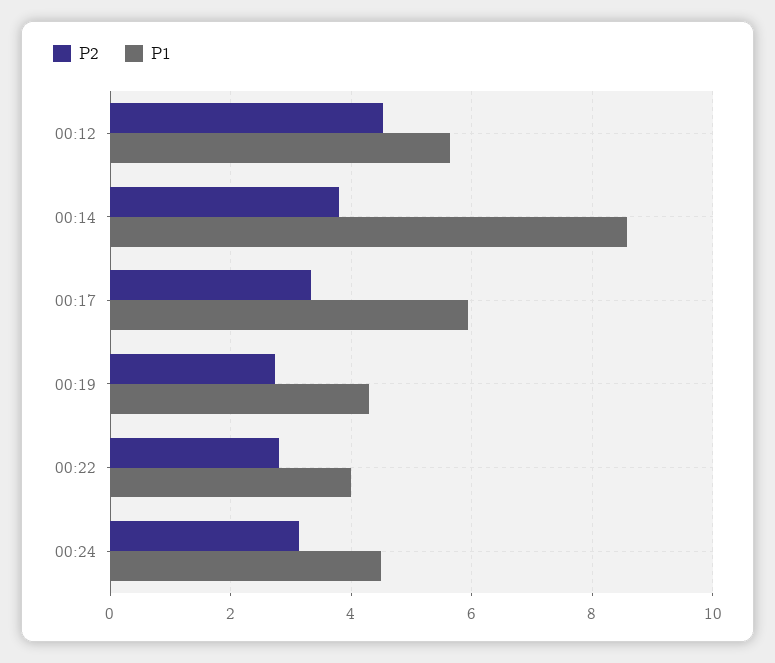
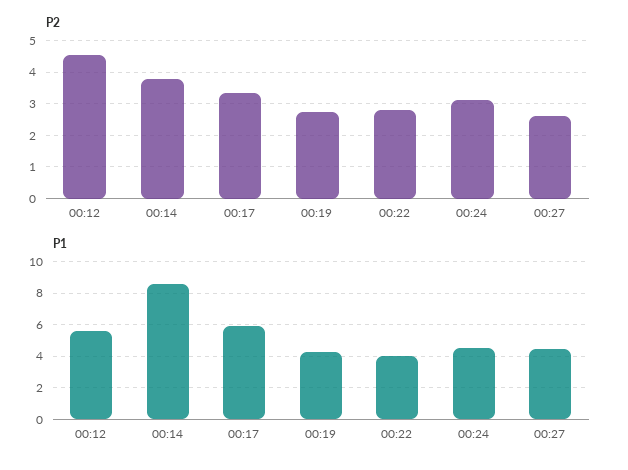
P2, 00:27: none -> 2.6
P1, 00:27: none -> 4.5

